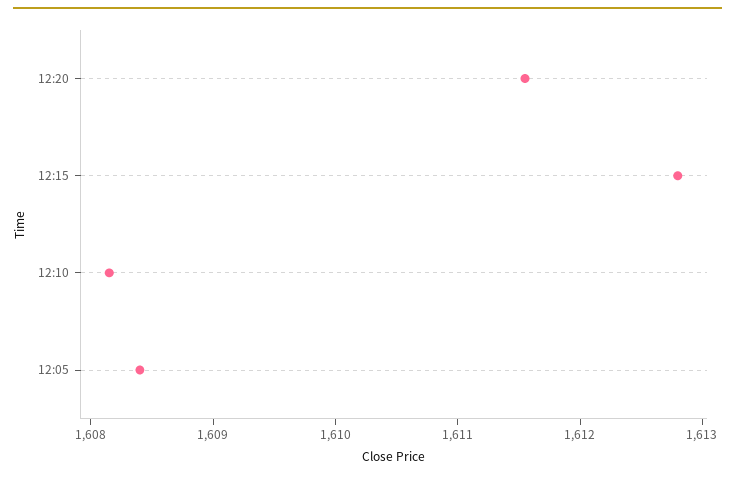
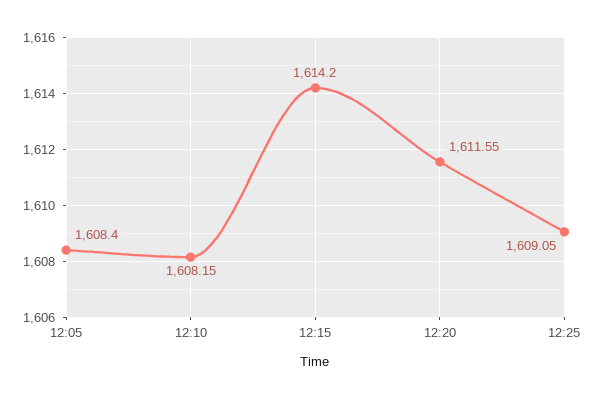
12:15: 1612.8 -> 1614.2
12:25: none -> 1609.05

